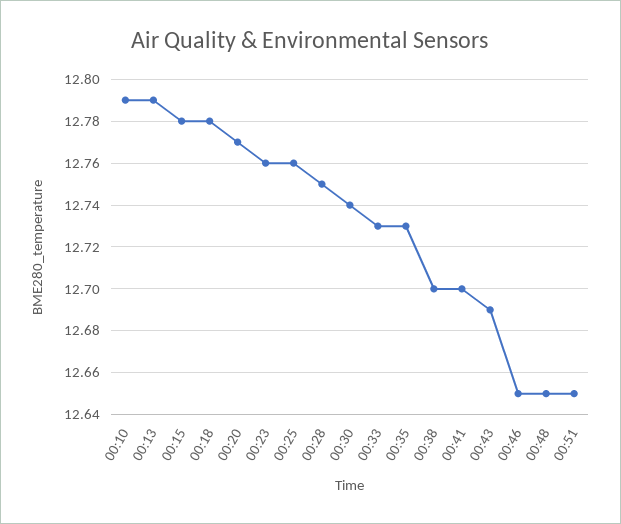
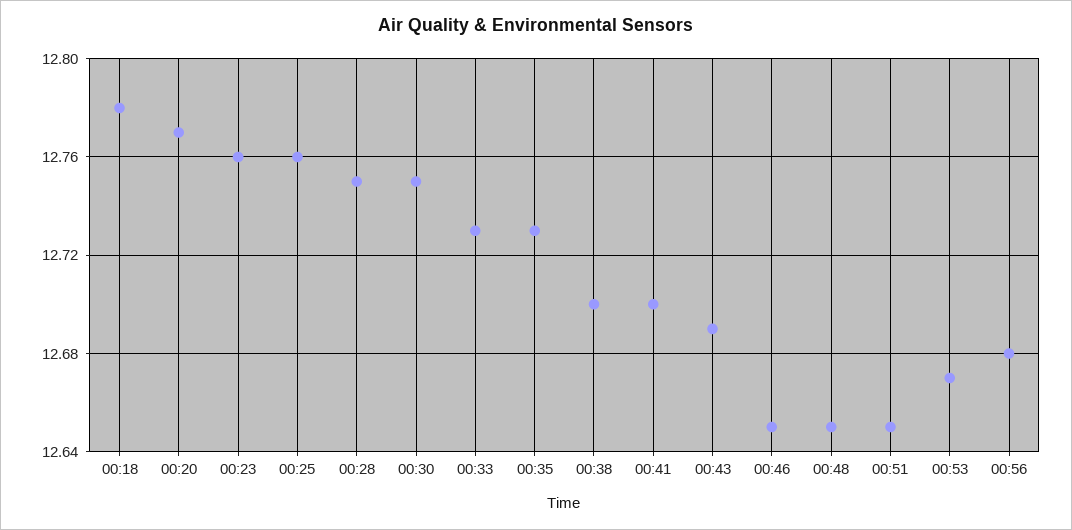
00:10: 12.79 -> none
00:13: 12.79 -> none
00:15: 12.78 -> none
00:30: 12.74 -> 12.75
00:53: none -> 12.67
00:56: none -> 12.68

